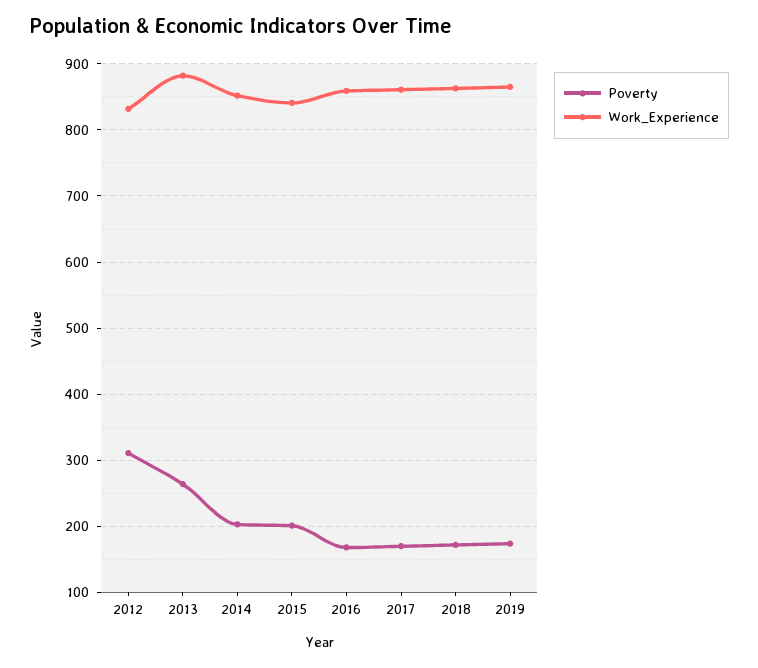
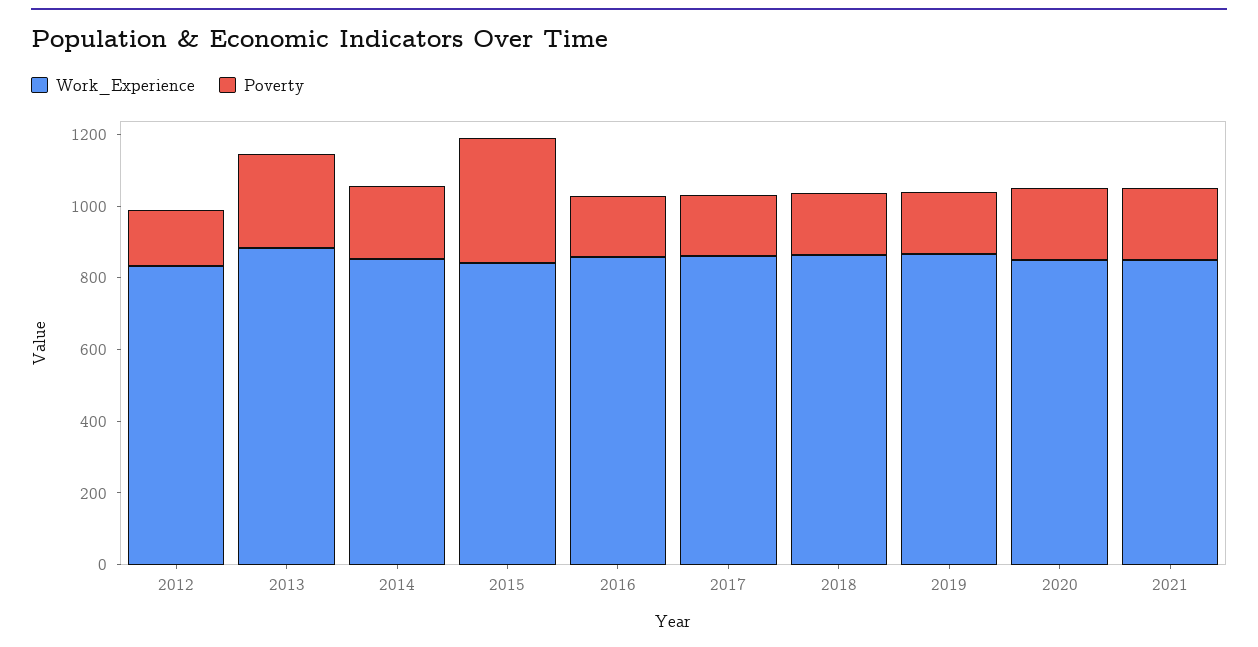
Poverty, 2012: 310 -> 150
Poverty, 2015: 200 -> 350
Work_Experience, 2020: none -> 850
Poverty, 2020: none -> 200
Work_Experience, 2021: none -> 850
Poverty, 2021: none -> 200

